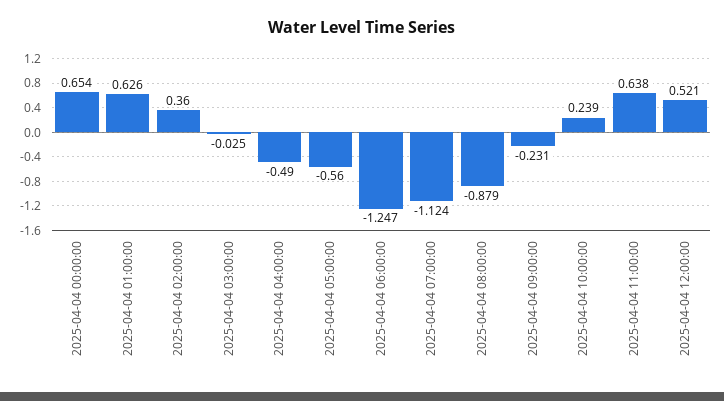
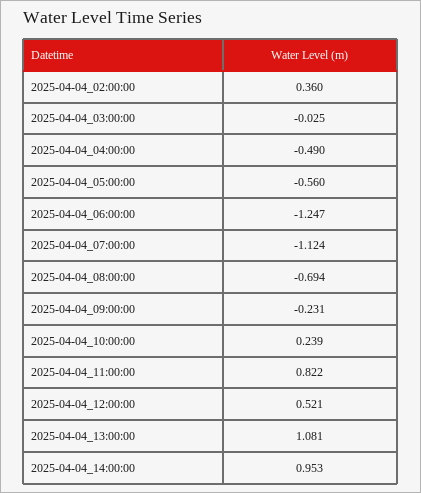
2025-04-04 00:00:00: 0.654 -> none
2025-04-04 01:00:00: 0.626 -> none
2025-04-04 08:00:00: -0.879 -> -0.694
2025-04-04 11:00:00: 0.638 -> 0.822
2025-04-04_13:00:00: none -> 1.081
2025-04-04_14:00:00: none -> 0.953

